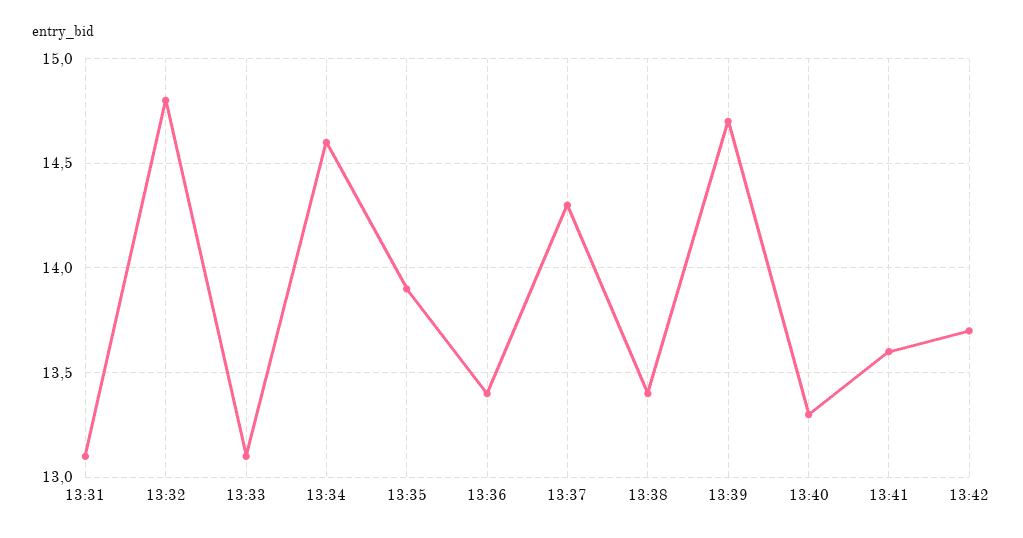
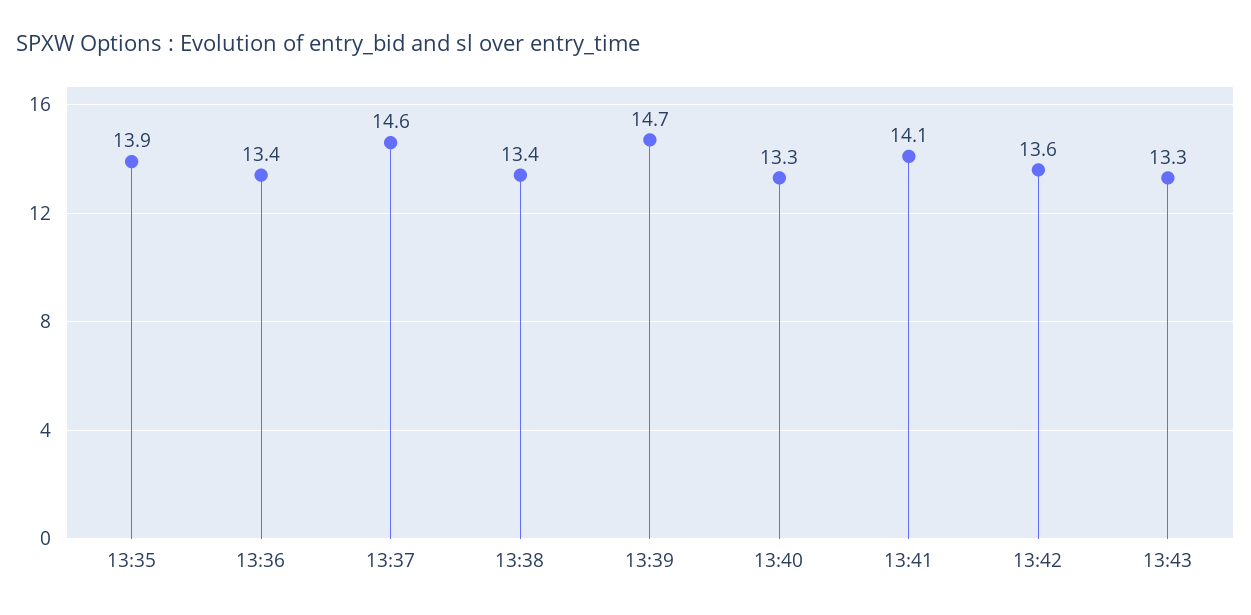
13:31: 13.1 -> none
13:32: 14.8 -> none
13:33: 13.1 -> none
13:34: 14.6 -> none
13:37: 14.3 -> 14.6
13:41: 13.6 -> 14.1
13:42: 13.7 -> 13.6
13:43: none -> 13.3

